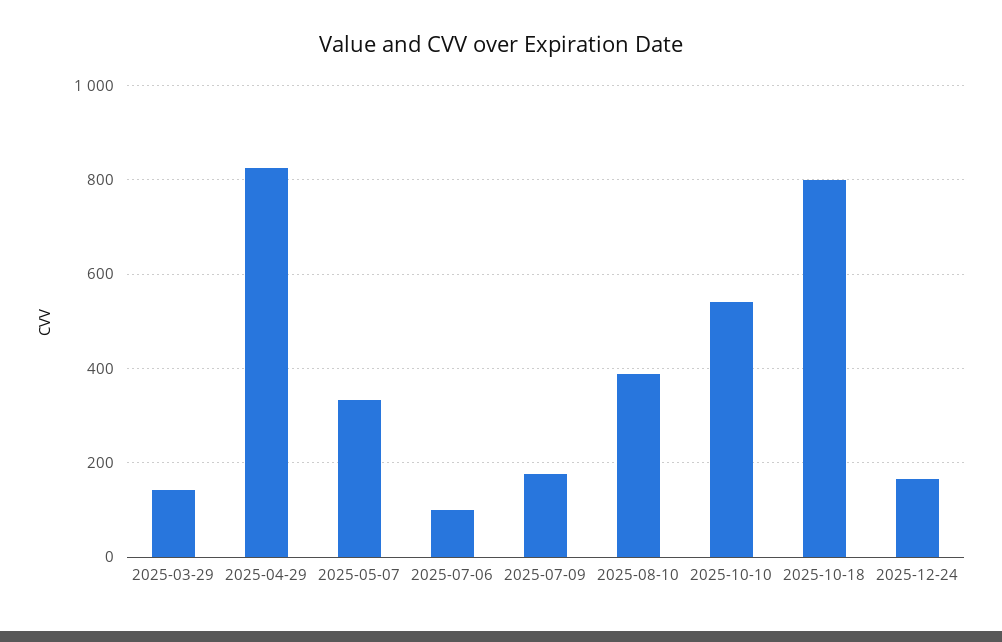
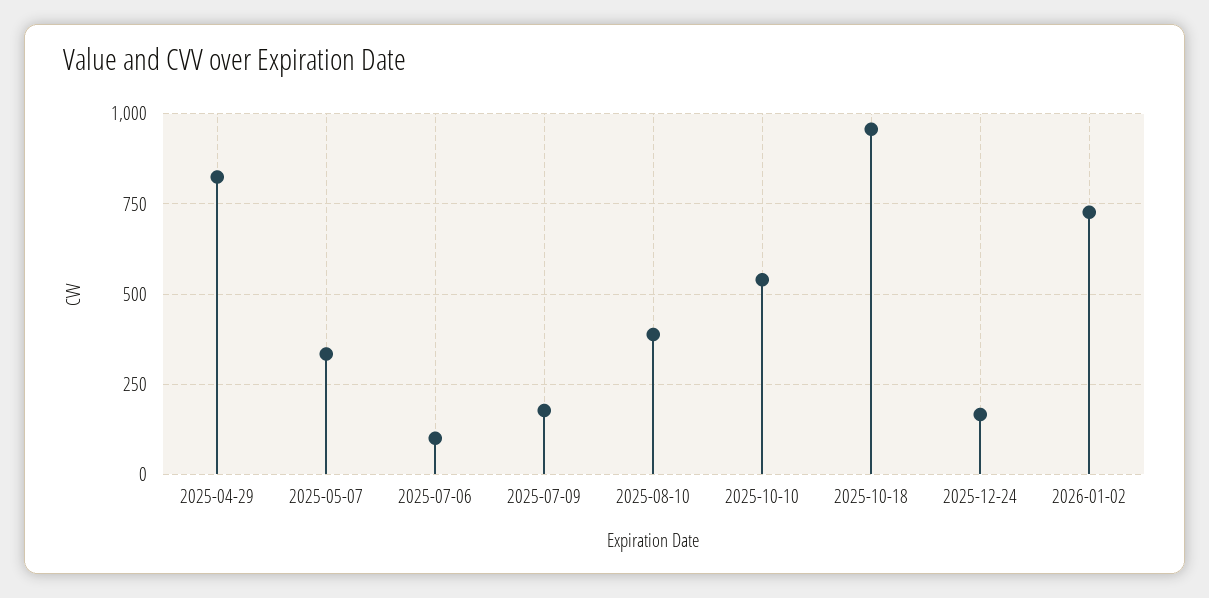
2025-03-29: 140 -> none
2025-10-18: 800 -> 950
2026-01-02: none -> 725

